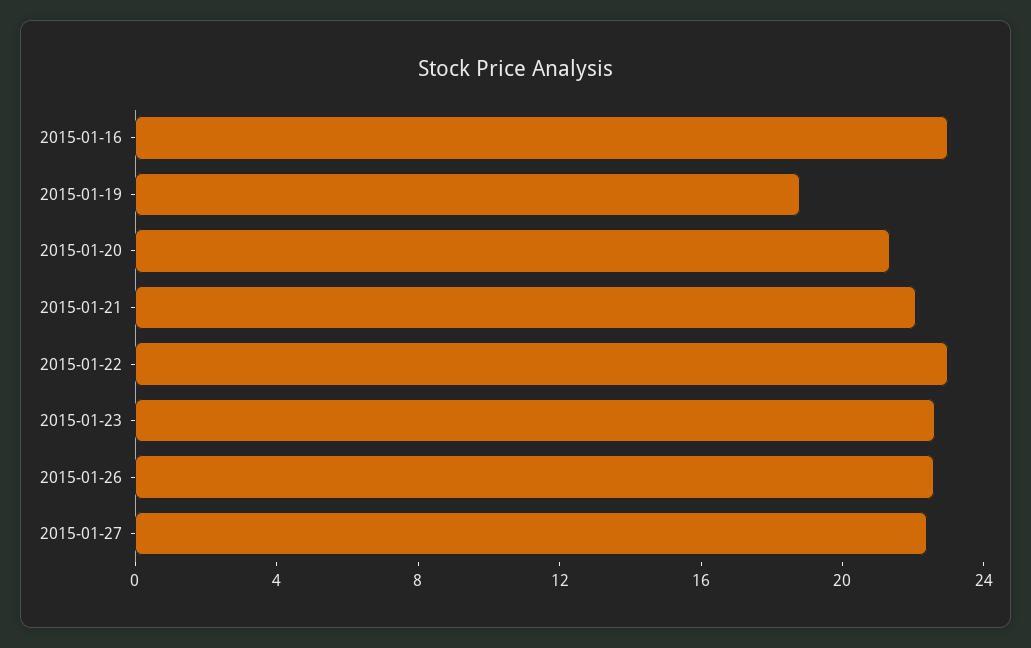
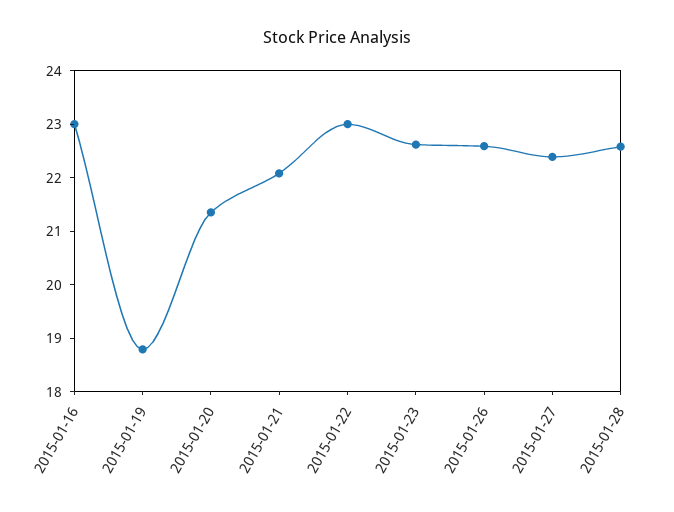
2015-01-28: none -> 22.6

